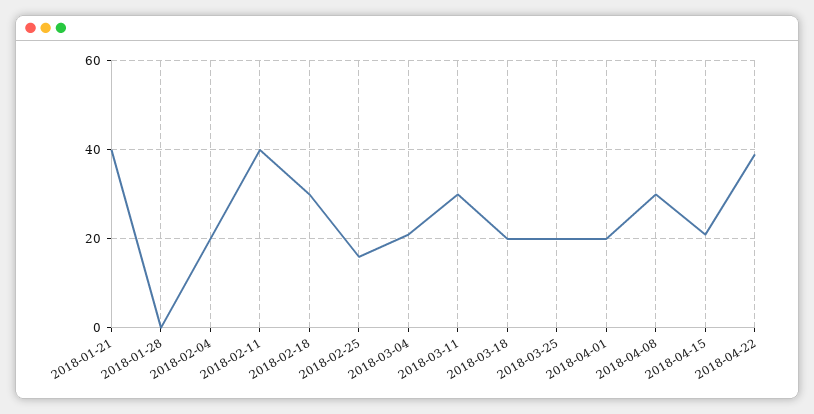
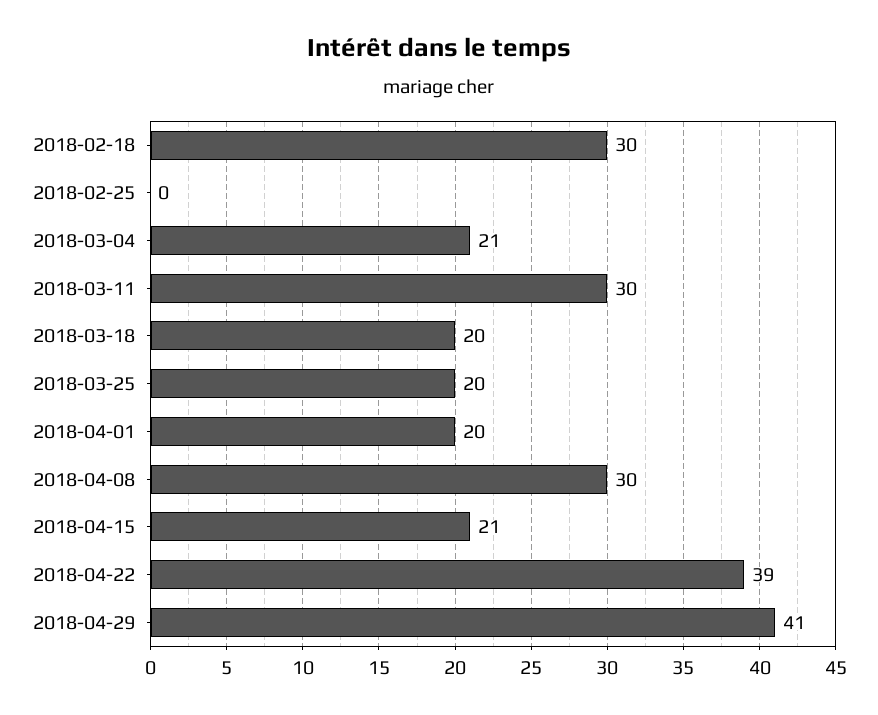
2018-01-21: 40 -> none
2018-01-28: 0 -> none
2018-02-04: 20 -> none
2018-02-11: 40 -> none
2018-02-25: 15 -> 0
2018-04-29: none -> 41

